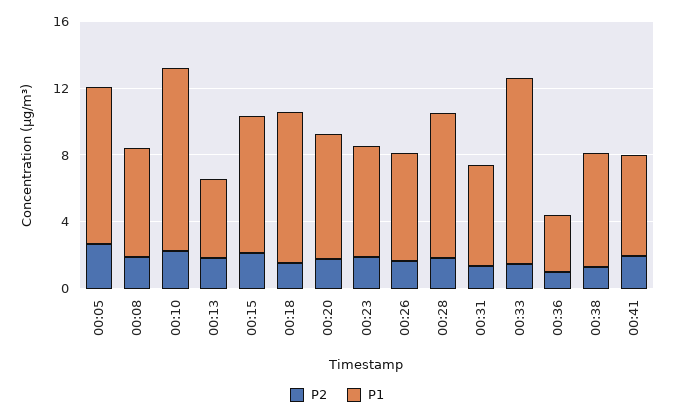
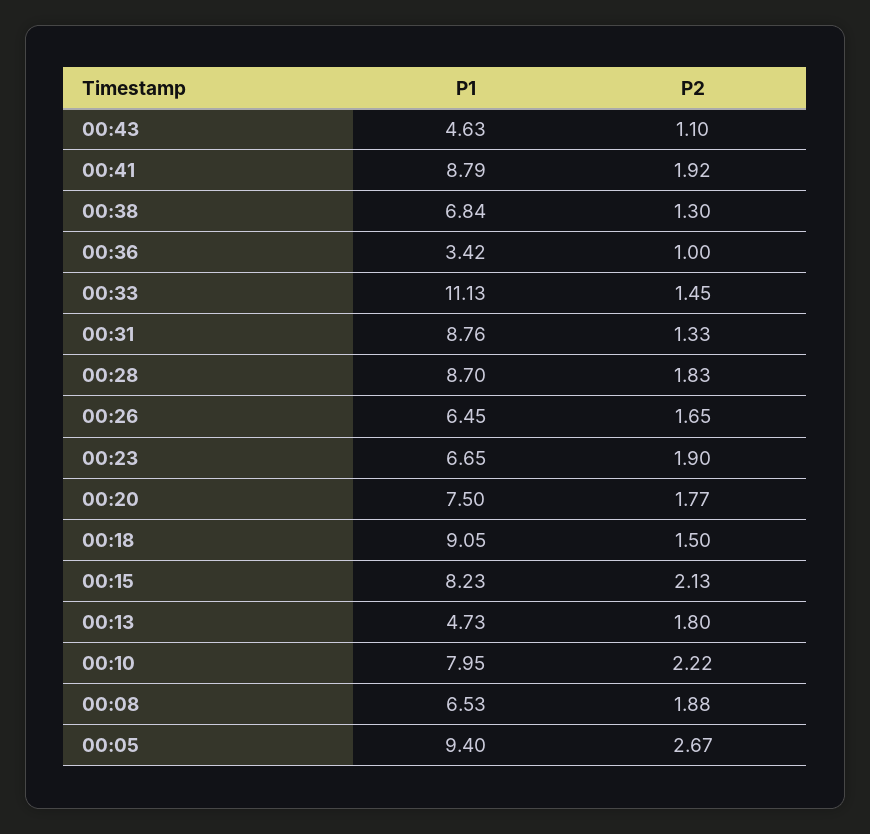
P1, 00:10: 11 -> 7.95
P1, 00:31: 6 -> 8.76
P1, 00:41: 6 -> 8.79
P1, 00:43: none -> 4.63
P2, 00:43: none -> 1.1

